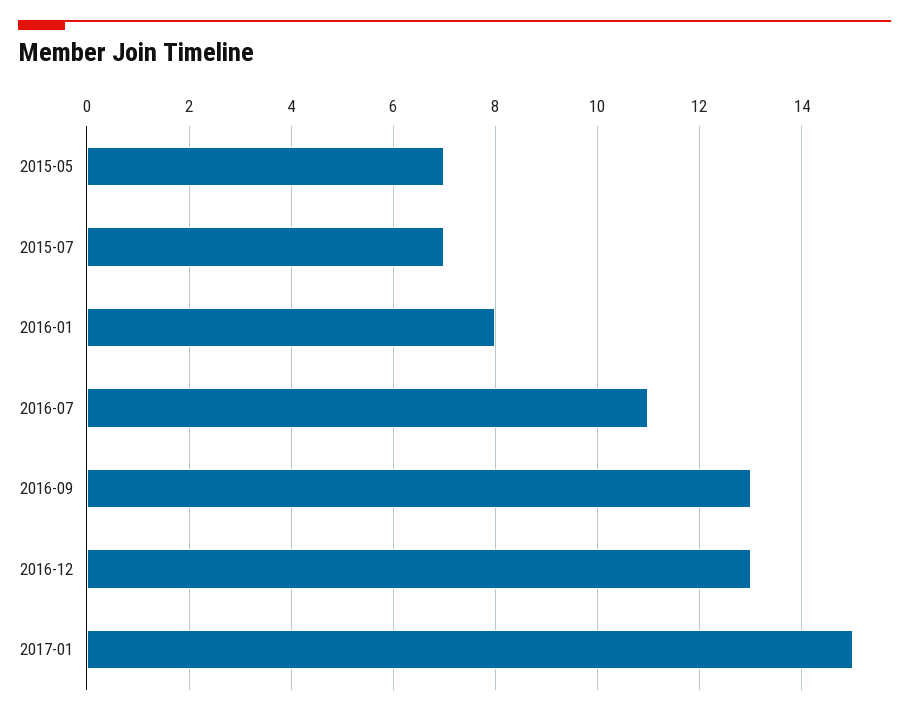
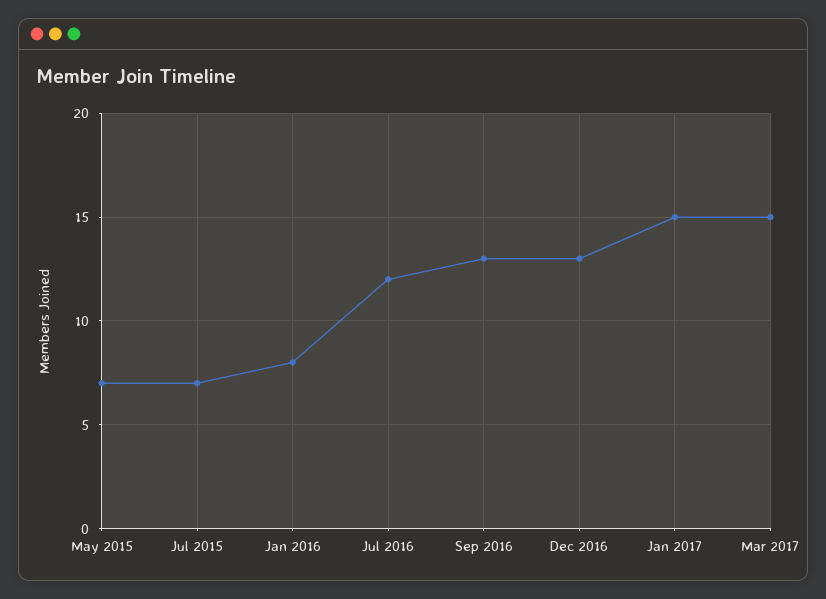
2016-07: 11 -> 12
Mar 2017: none -> 15

